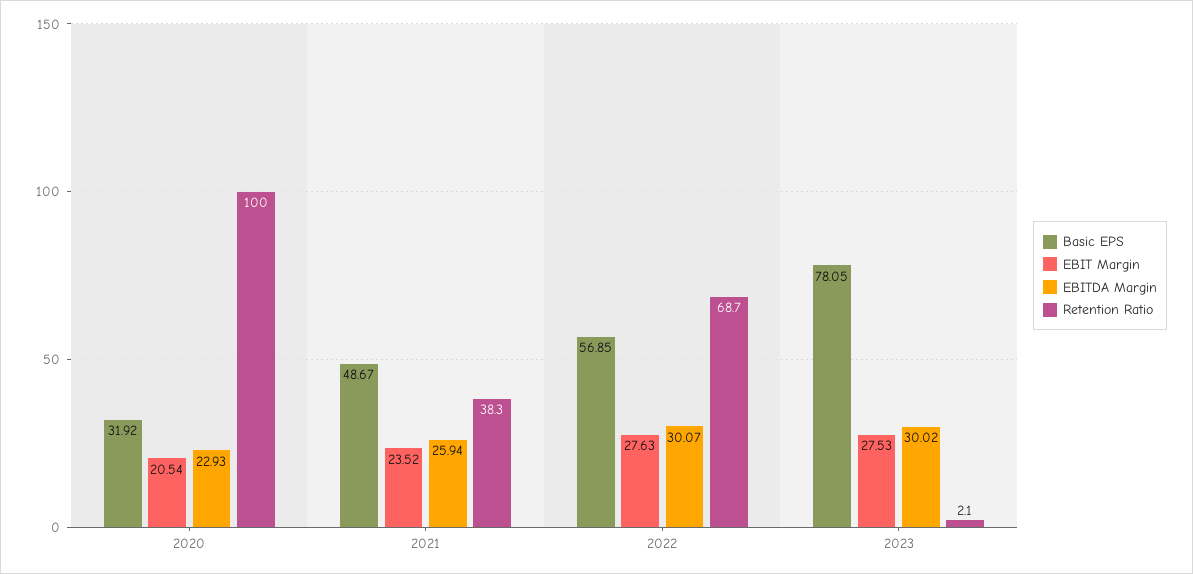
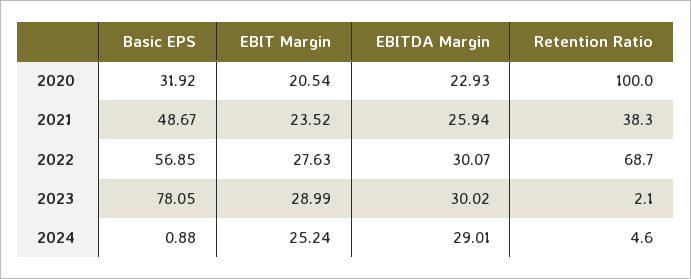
EBIT Margin, 2023: 27.53 -> 28.99
Basic EPS, 2024: none -> 0.88
EBIT Margin, 2024: none -> 25.24
EBITDA Margin, 2024: none -> 29.01
Retention Ratio, 2024: none -> 4.6

